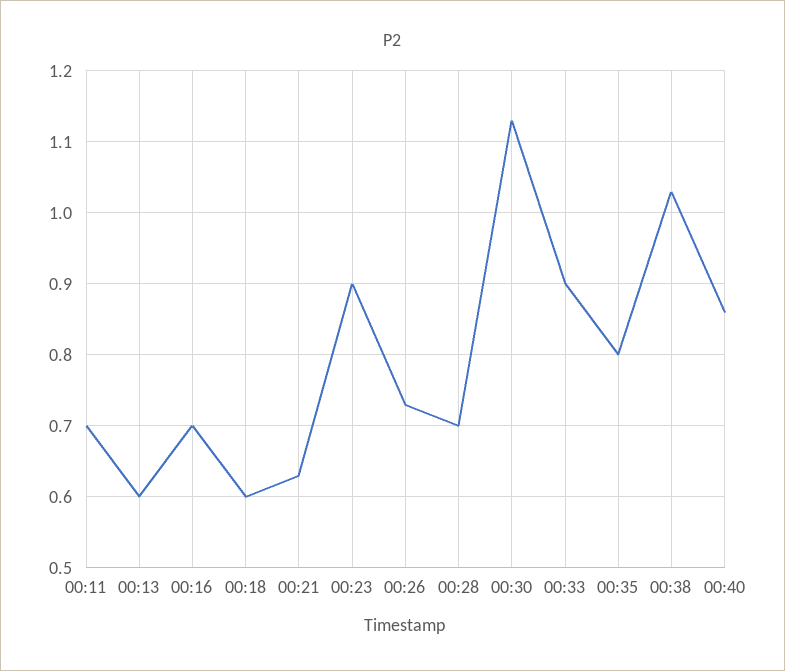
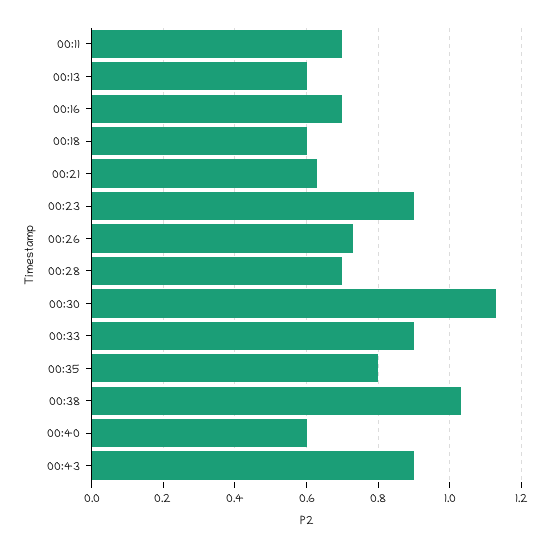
00:40: 0.86 -> 0.6
00:43: none -> 0.9

